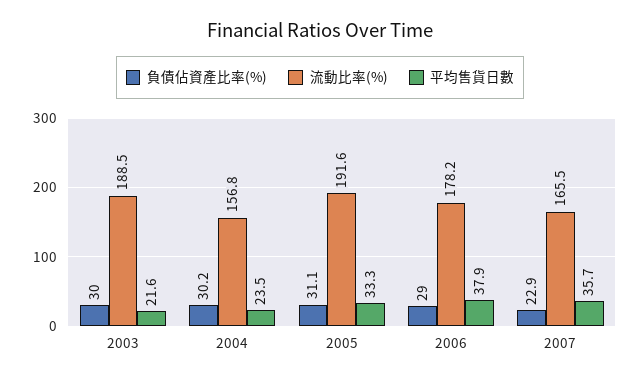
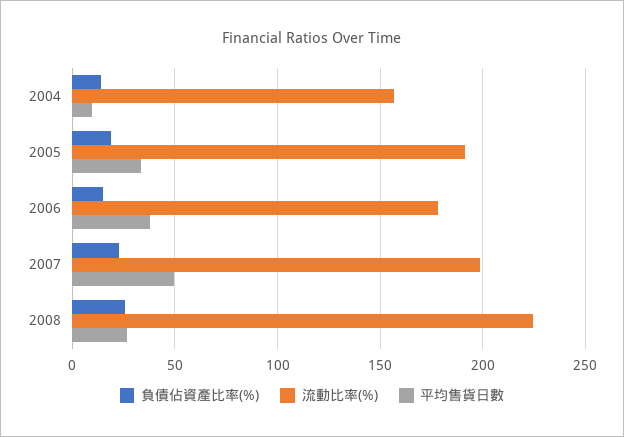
負債佔資產比率(%), 2003: 30 -> none
流動比率(%), 2003: 188.5 -> none
平均售貨日數, 2003: 21.6 -> none
負債佔資產比率(%), 2004: 30.2 -> 15
平均售貨日數, 2004: 23.5 -> 10
負債佔資產比率(%), 2005: 31.1 -> 20
負債佔資產比率(%), 2006: 29 -> 15
流動比率(%), 2007: 165.5 -> 200
平均售貨日數, 2007: 35.7 -> 50
負債佔資產比率(%), 2008: none -> 25
流動比率(%), 2008: none -> 225
平均售貨日數, 2008: none -> 25

